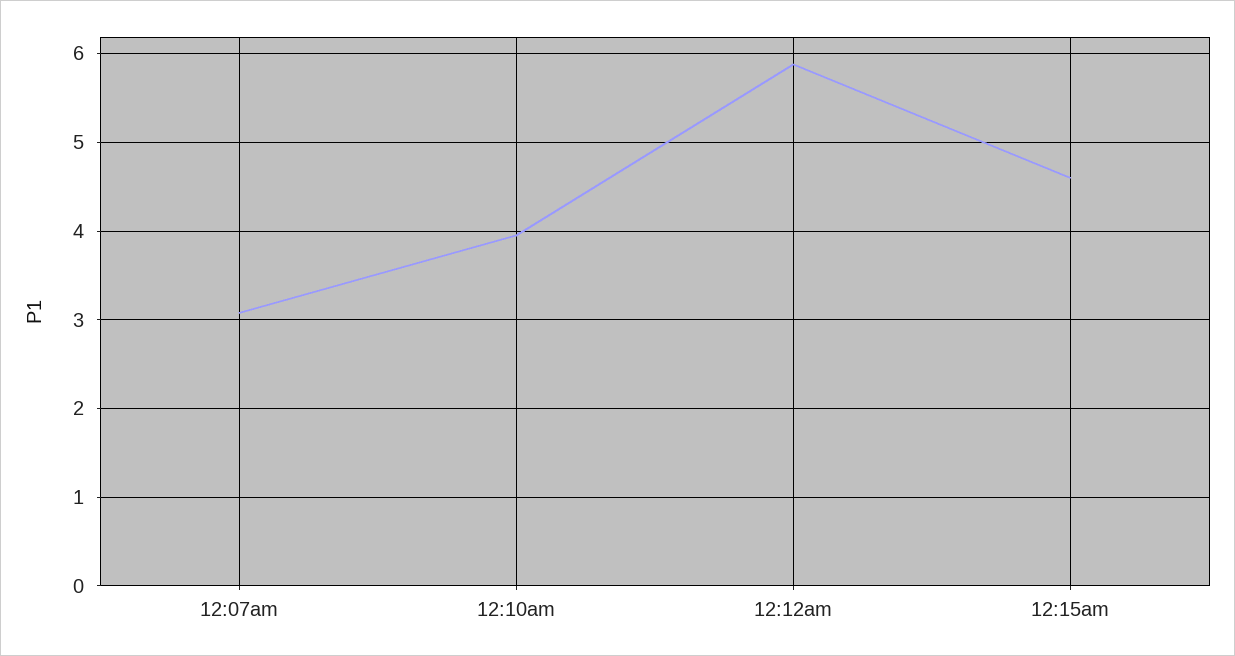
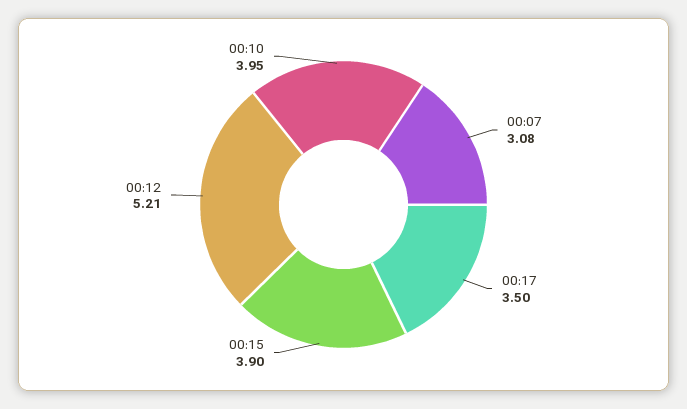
12:12am: 5.9 -> 5.21
12:15am: 4.6 -> 3.9
00:17: none -> 3.5

